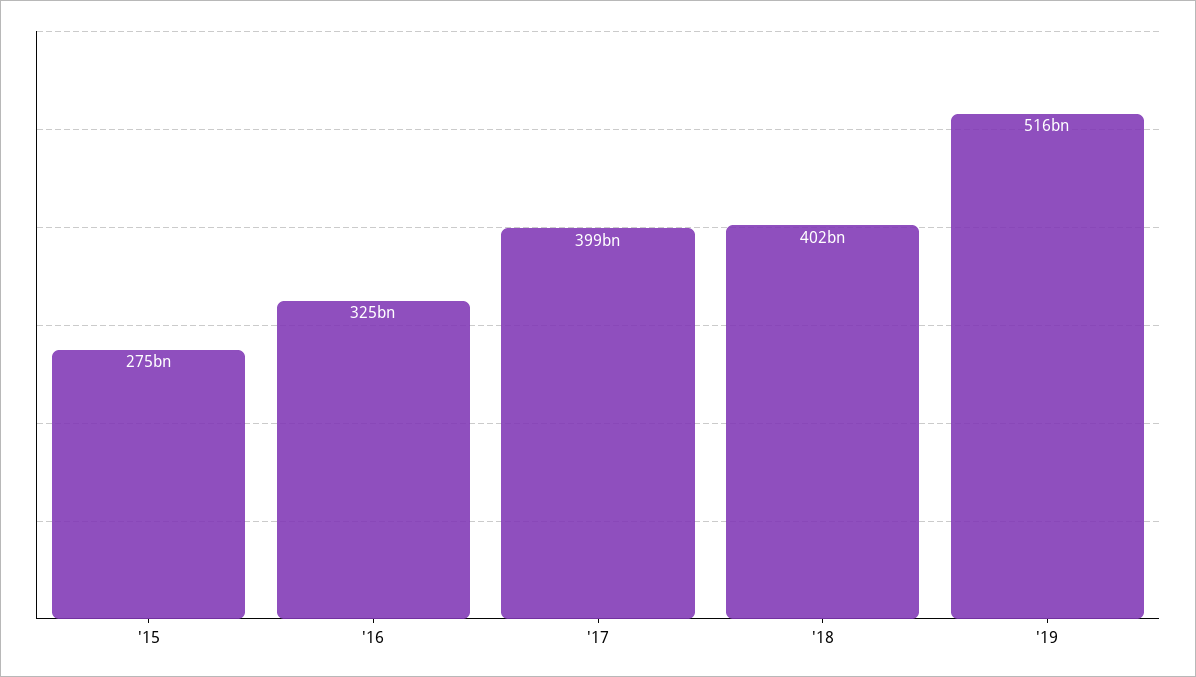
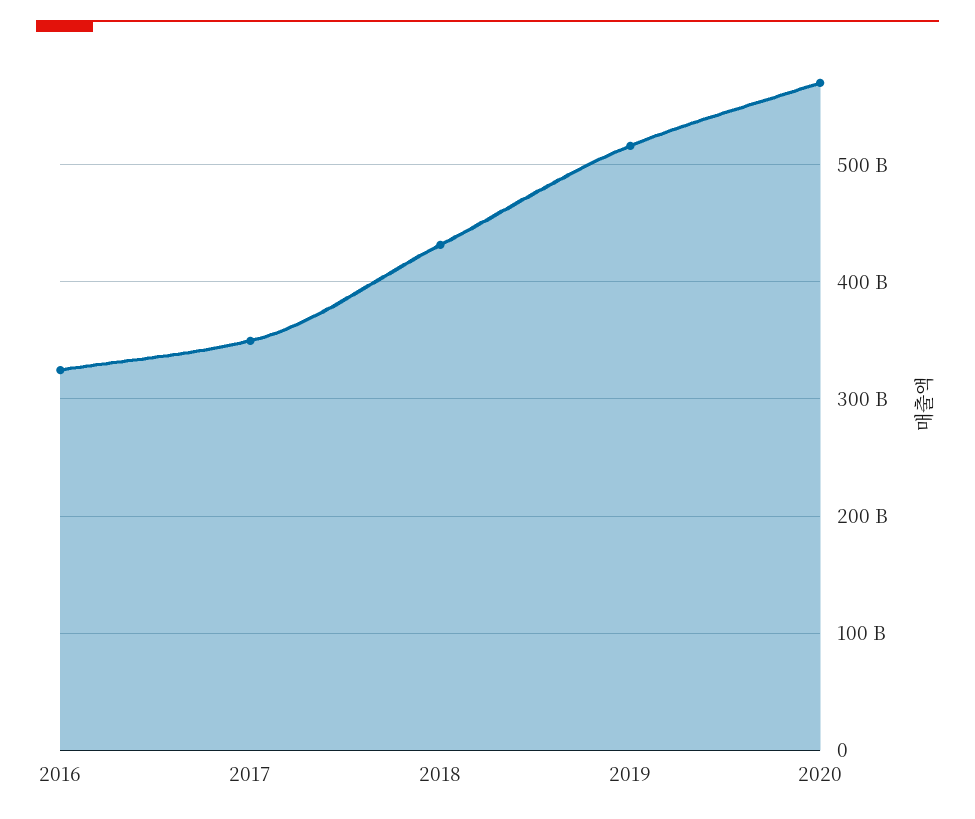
'15: 275000000000 -> none
'17: 399000000000 -> 350000000000
'18: 402000000000 -> 430000000000
2020: none -> 570000000000

